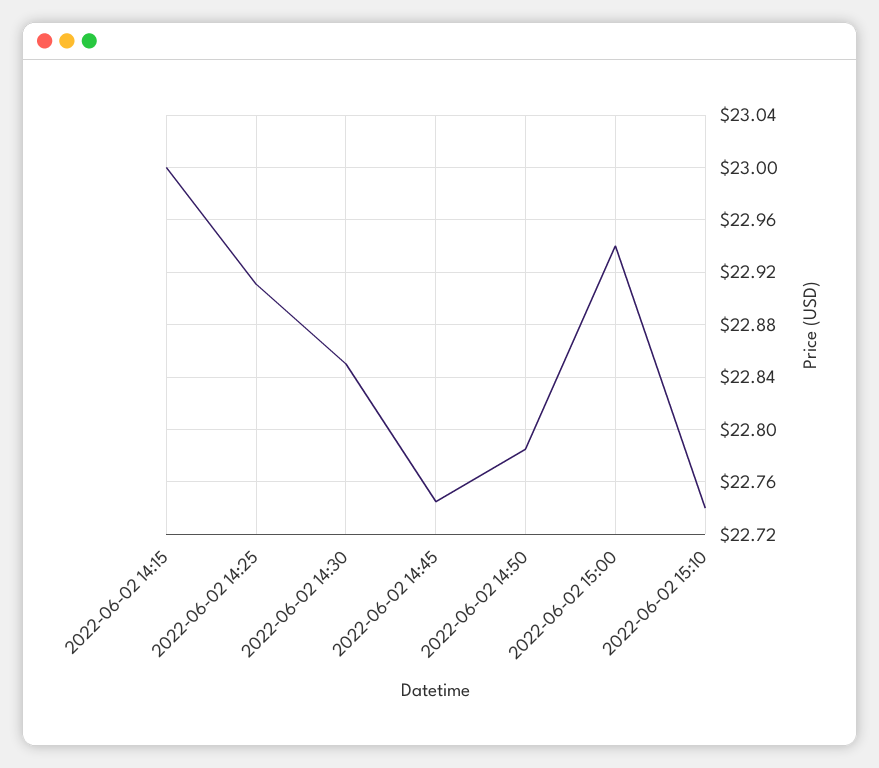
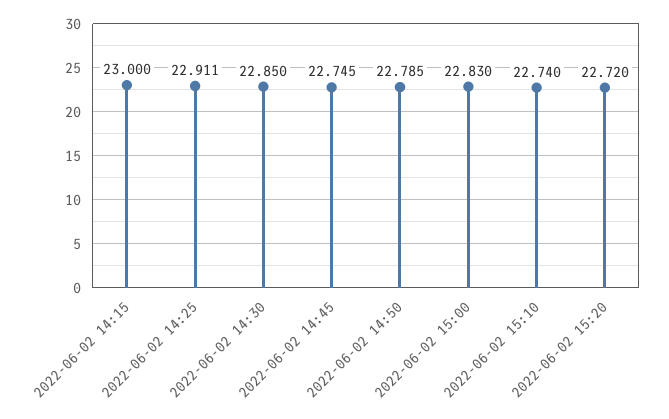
2022-06-02 15:00: 22.94 -> 22.83
2022-06-02 15:20: none -> 22.72

